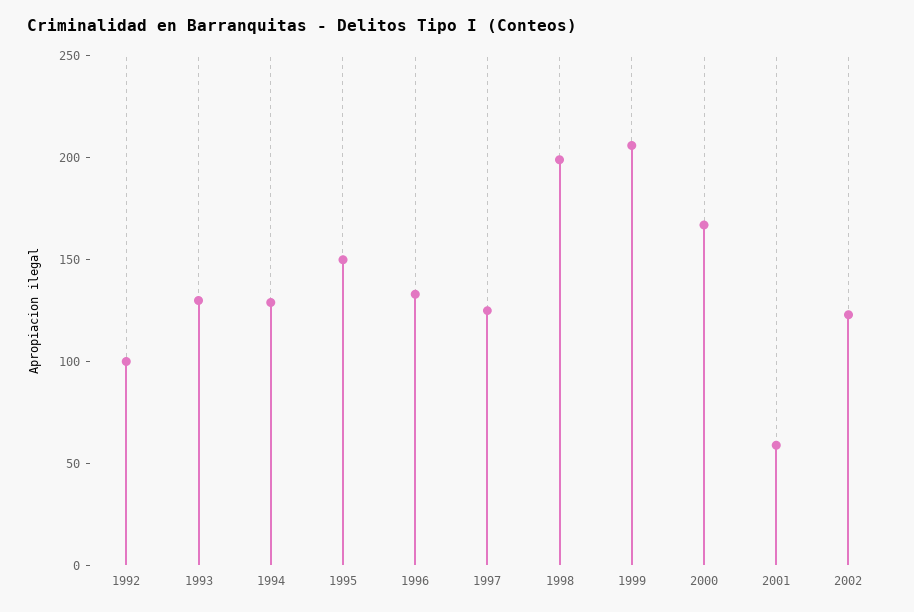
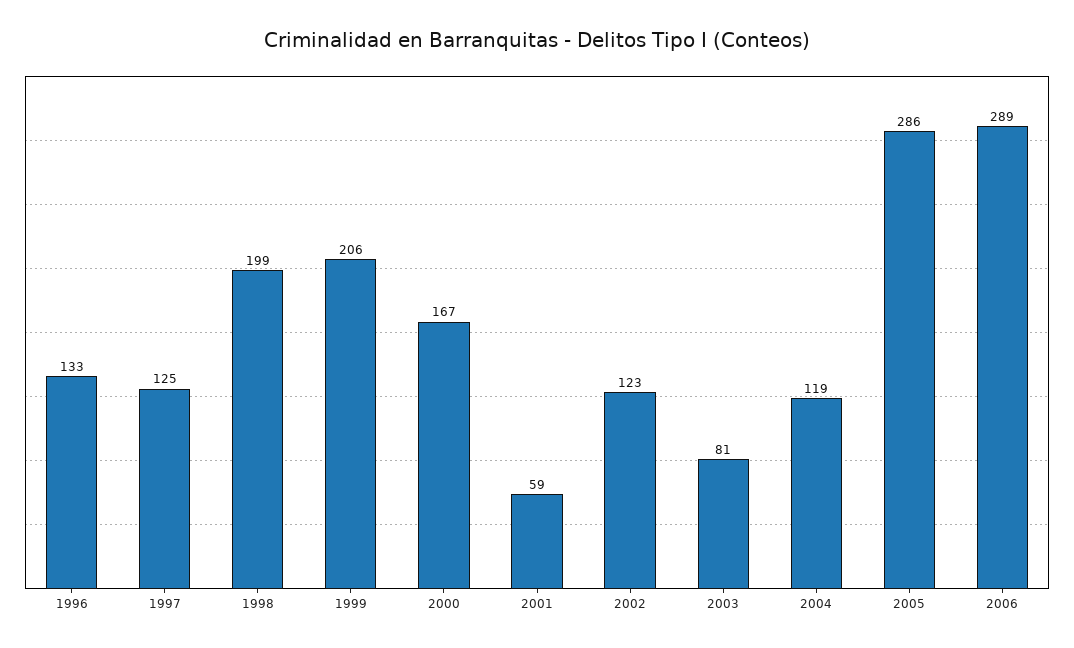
1992: 100 -> none
1993: 130 -> none
1994: 130 -> none
1995: 150 -> none
2003: none -> 81
2004: none -> 119
2005: none -> 286
2006: none -> 289

